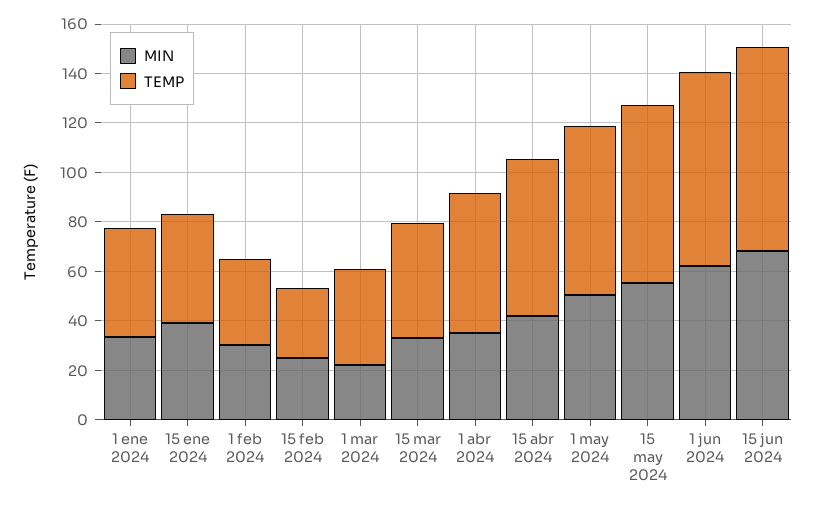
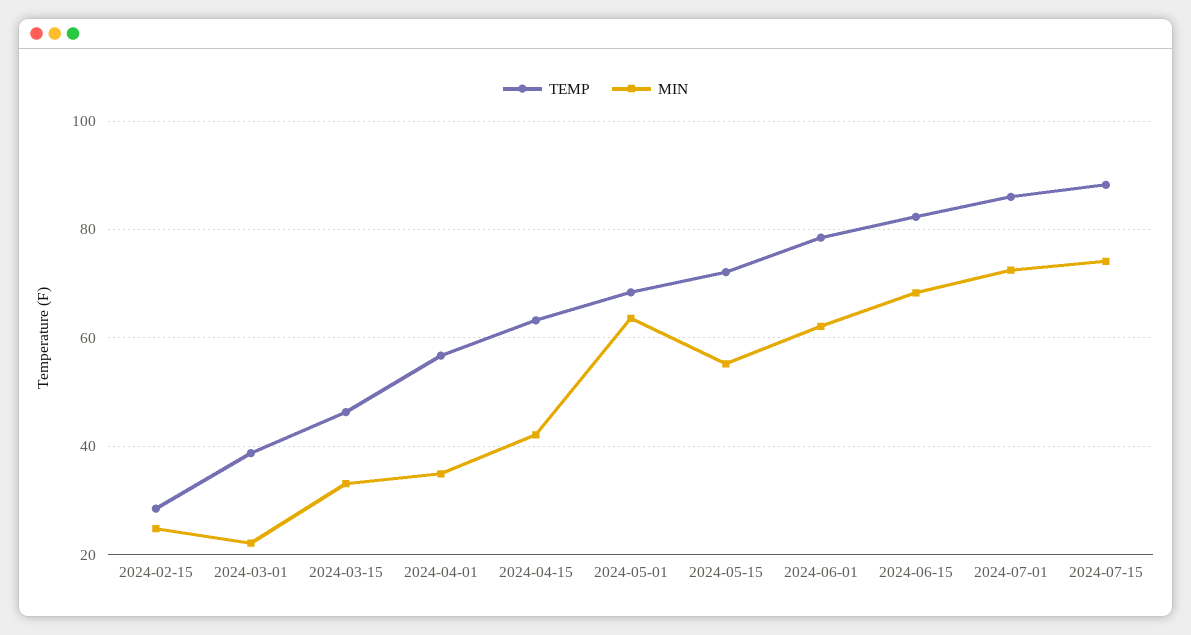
MIN, 1 ene 2024: 35 -> none
TEMP, 1 ene 2024: 45 -> none
MIN, 15 ene 2024: 40 -> none
TEMP, 15 ene 2024: 45 -> none
MIN, 1 feb 2024: 30 -> none
TEMP, 1 feb 2024: 35 -> none
MIN, 1 may 2024: 50 -> 64
TEMP, 2024-07-01: none -> 86
MIN, 2024-07-01: none -> 72
TEMP, 2024-07-15: none -> 88
MIN, 2024-07-15: none -> 74

